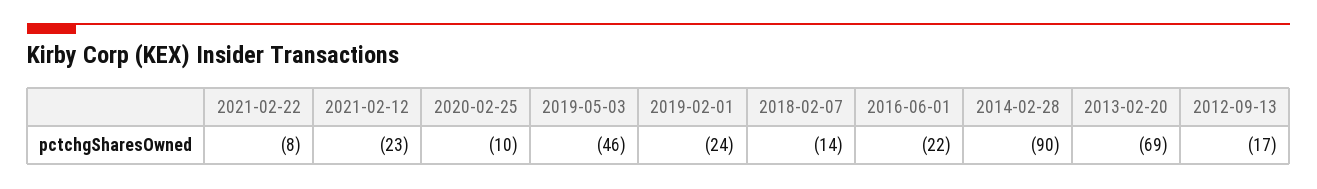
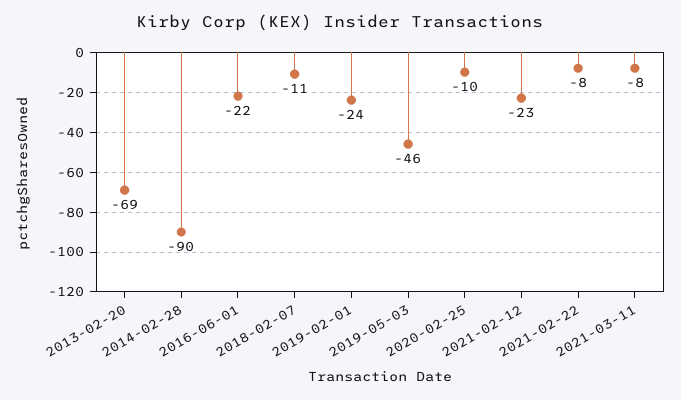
2018-02-07: -14 -> -11
2012-09-13: -17 -> none
2021-03-11: none -> -8

